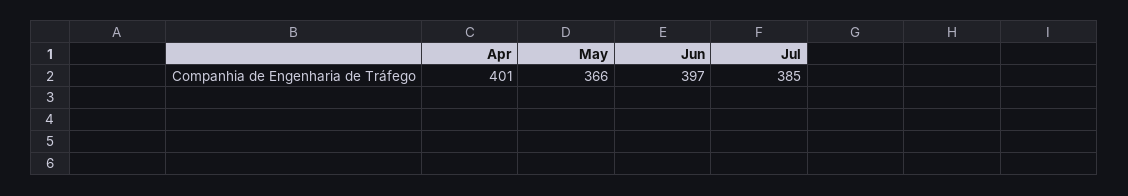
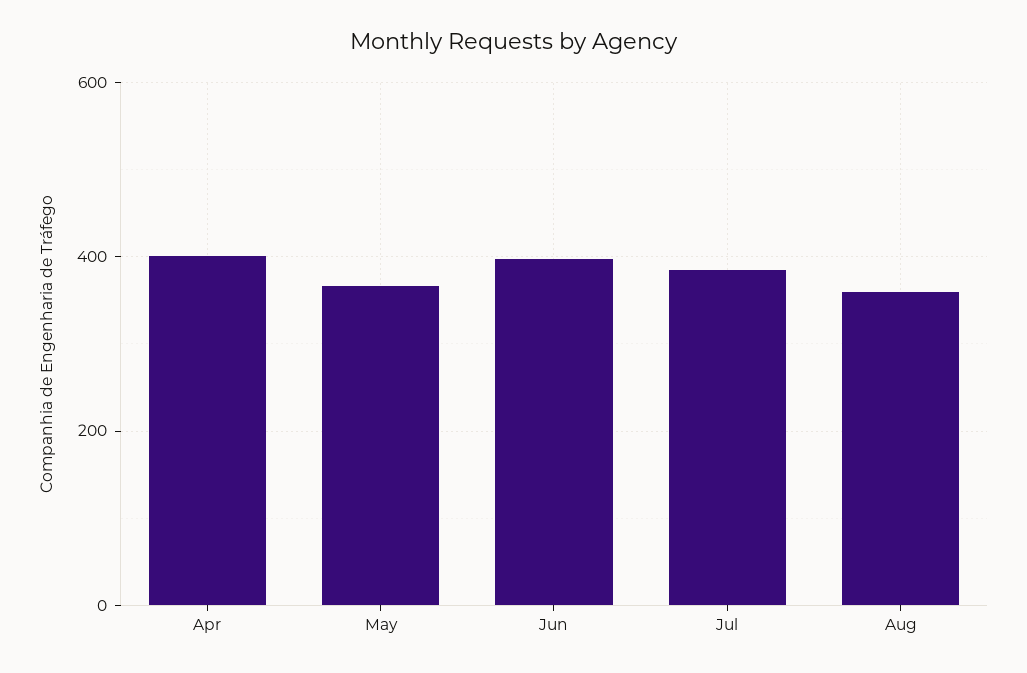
Aug: none -> 360

